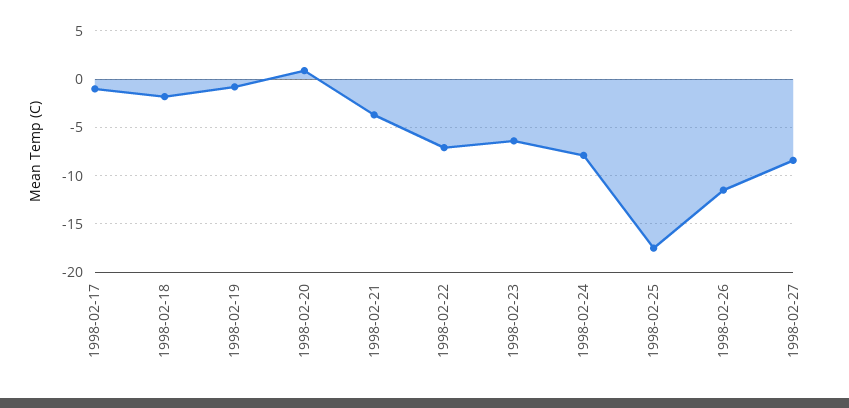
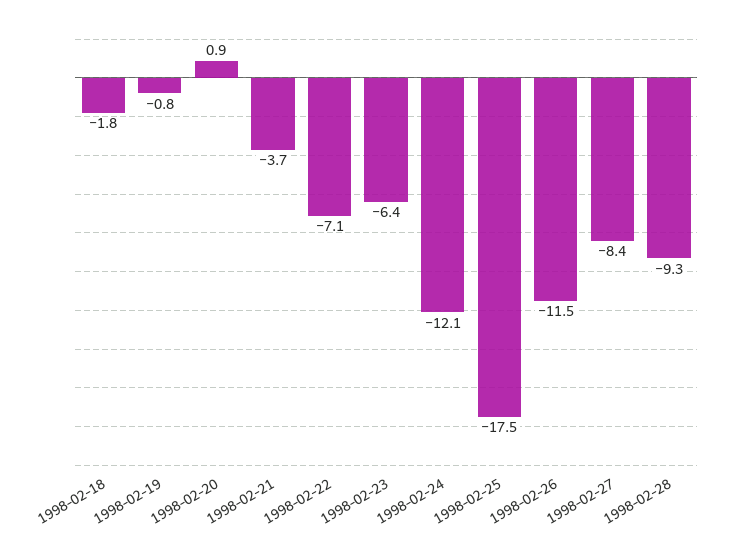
1998-02-17: -1 -> none
1998-02-24: -8 -> -12.1
1998-02-28: none -> -9.3

